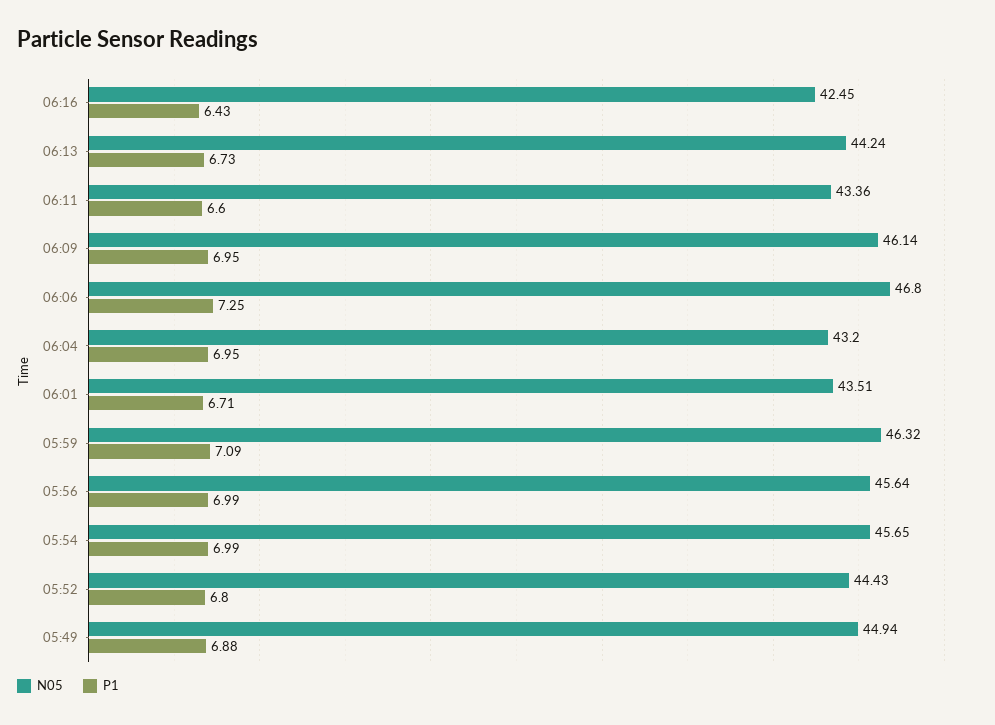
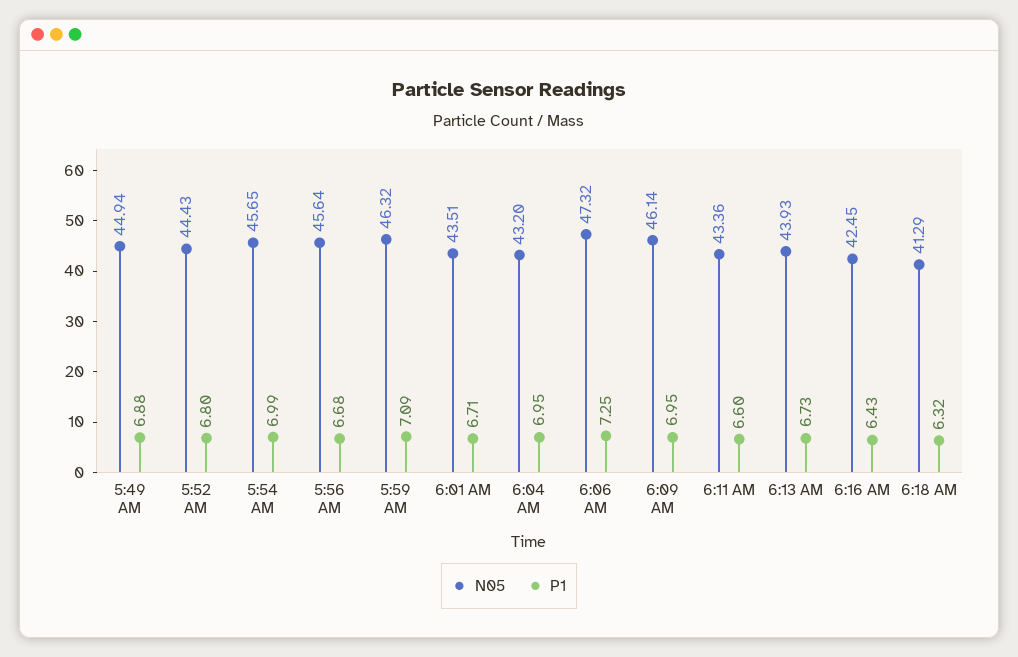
N05, 06:13: 44.24 -> 43.93
N05, 06:06: 46.8 -> 47.32
P1, 05:56: 6.99 -> 6.68
N05, 6:18 AM: none -> 41.29
P1, 6:18 AM: none -> 6.32

